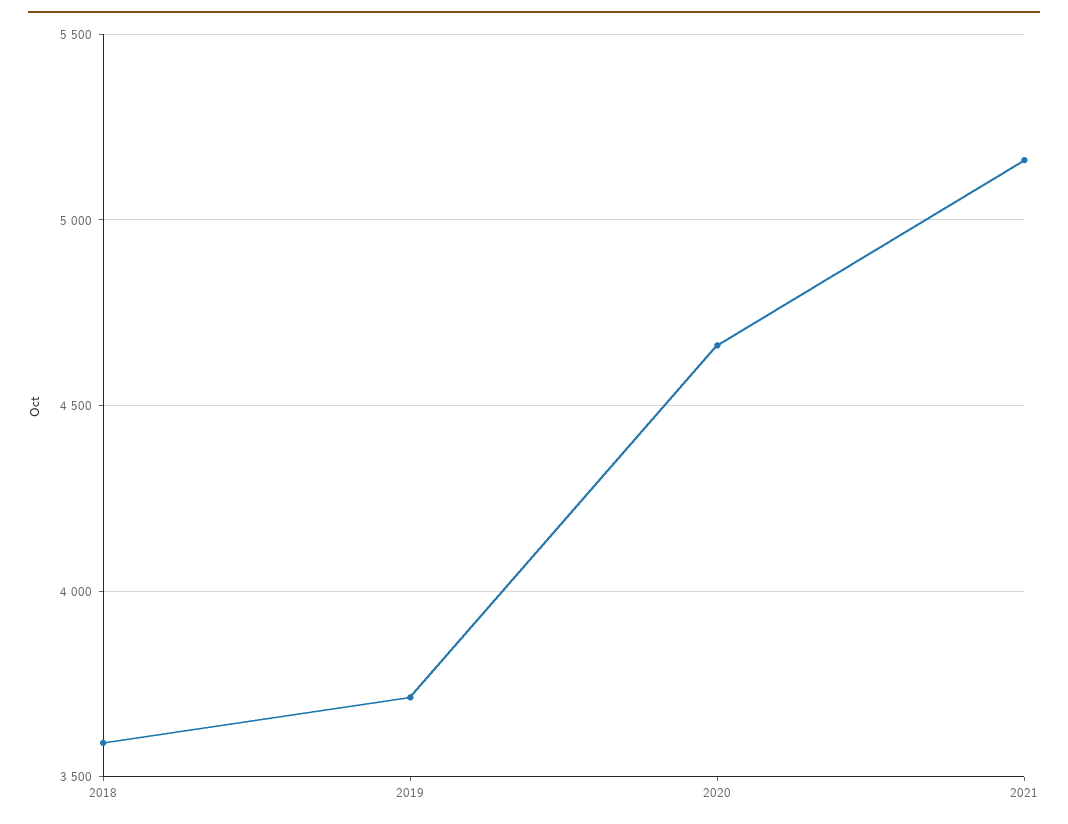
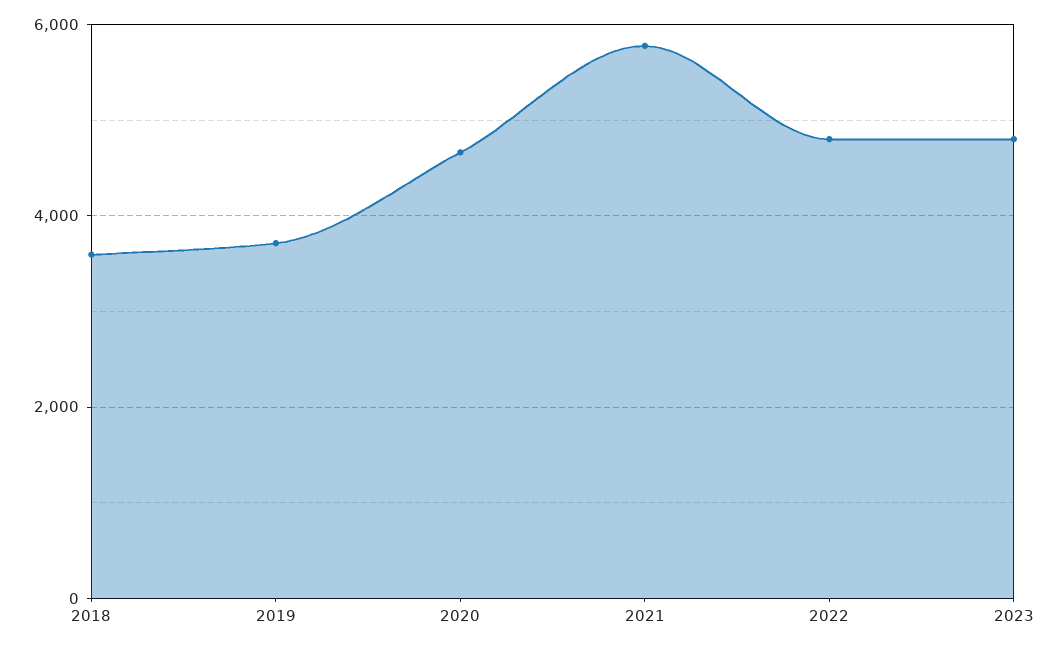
2021: 5150 -> 5800
2022: none -> 4800
2023: none -> 4800

